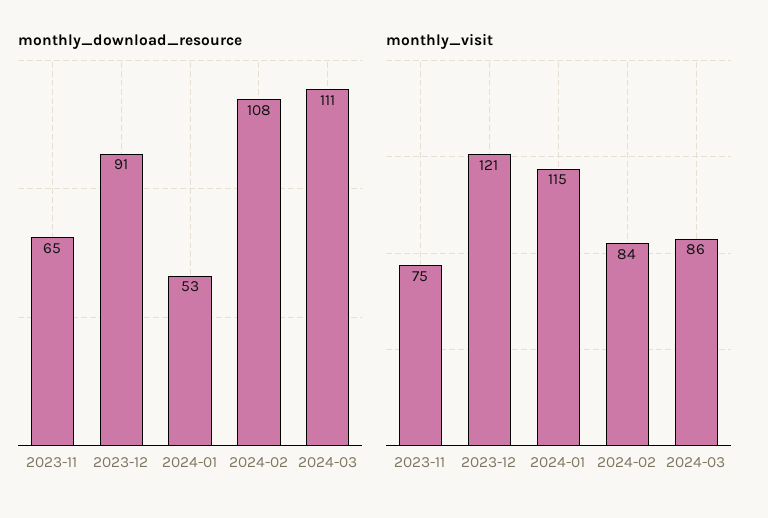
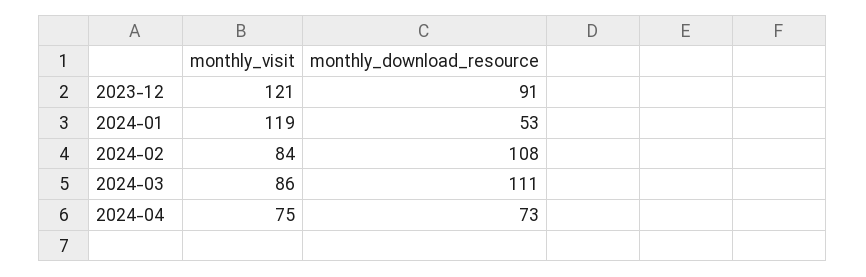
monthly_download_resource, 2023-11: 65 -> none
monthly_visit, 2023-11: 75 -> none
monthly_visit, 2024-01: 115 -> 119
monthly_visit, 2024-04: none -> 75
monthly_download_resource, 2024-04: none -> 73

